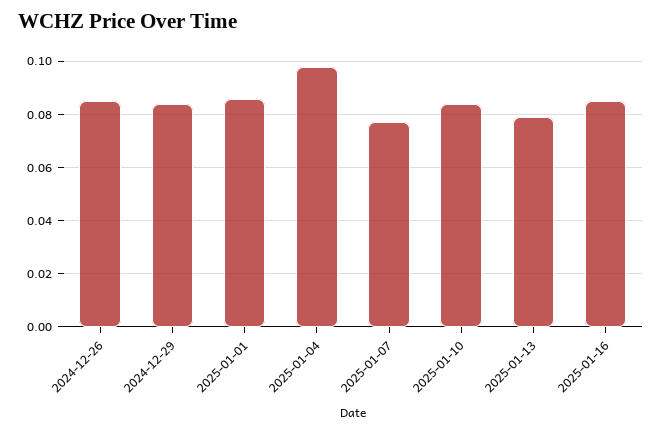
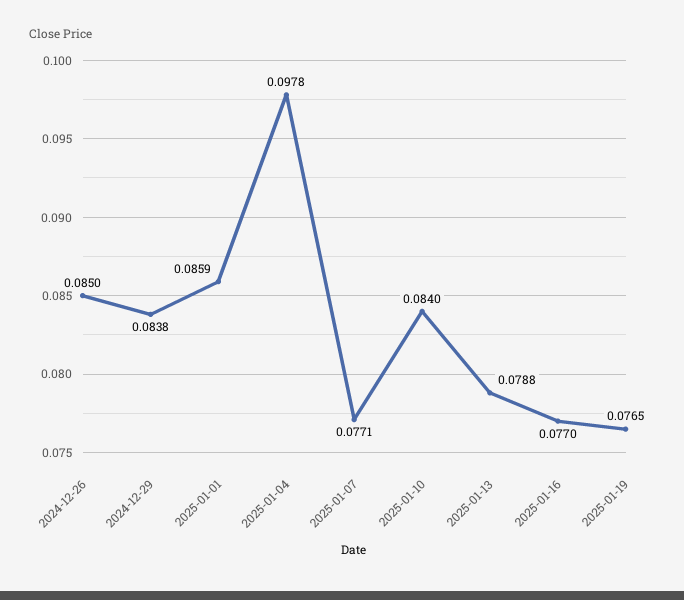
2025-01-16: 0.085 -> 0.077
2025-01-19: none -> 0.0765

